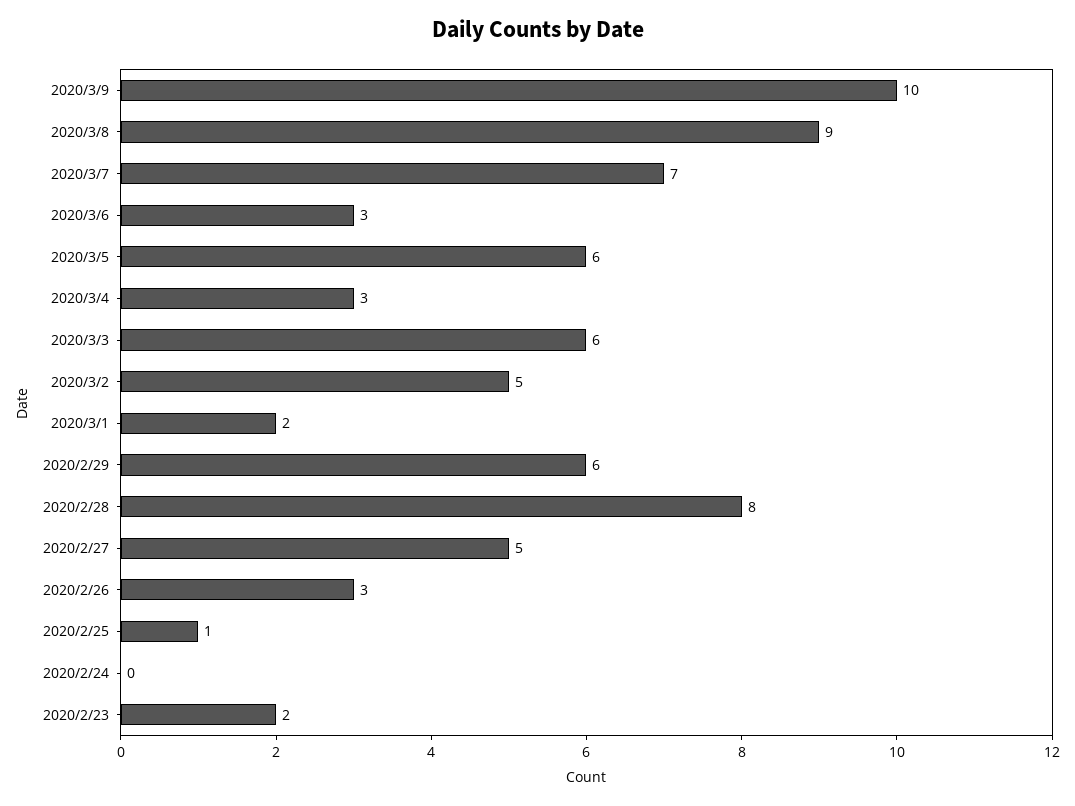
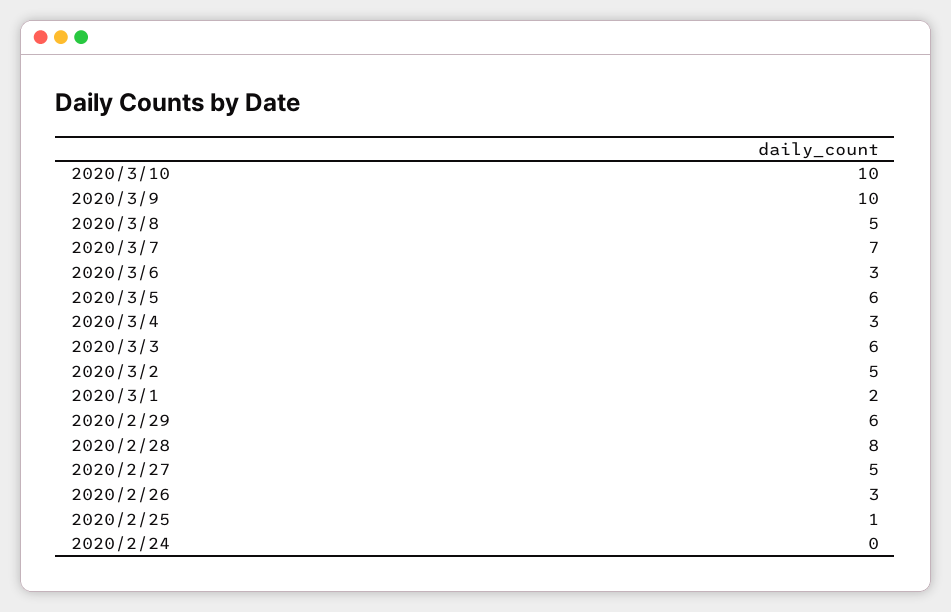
2020/3/8: 9 -> 5
2020/2/23: 2 -> none
2020/3/10: none -> 10

